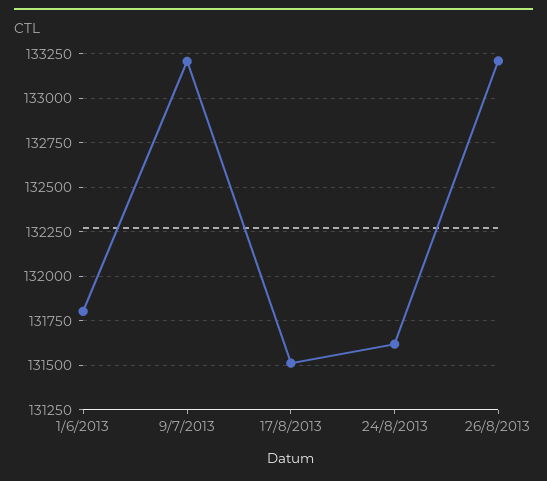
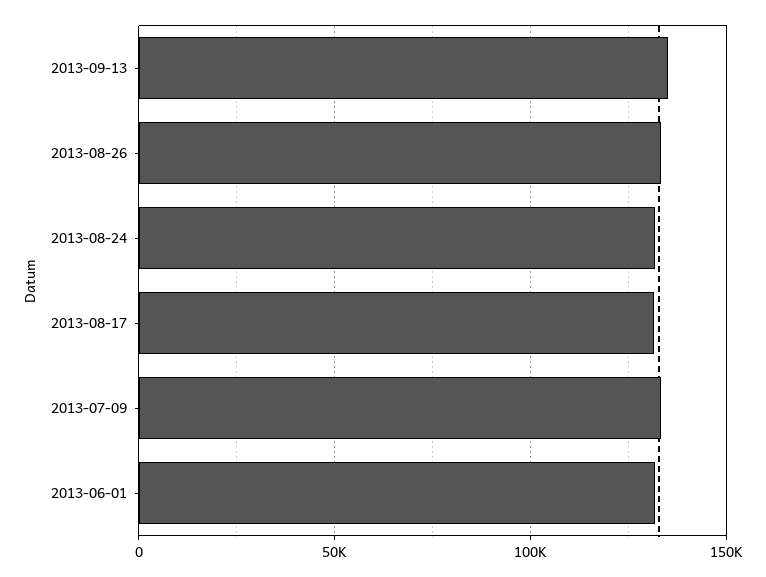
2013-09-13: none -> 135000

